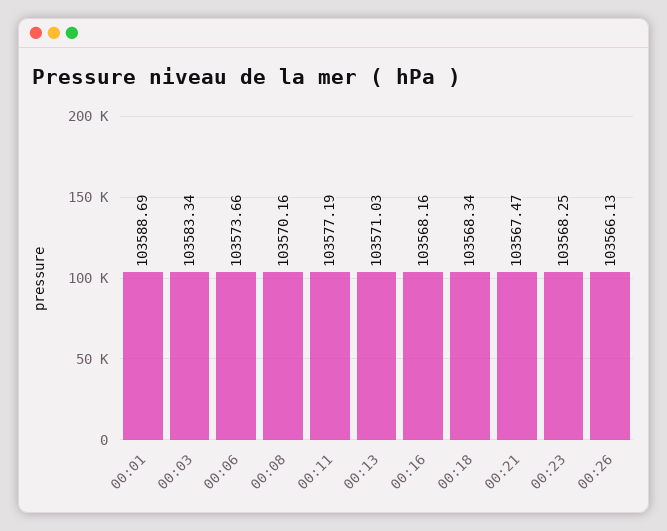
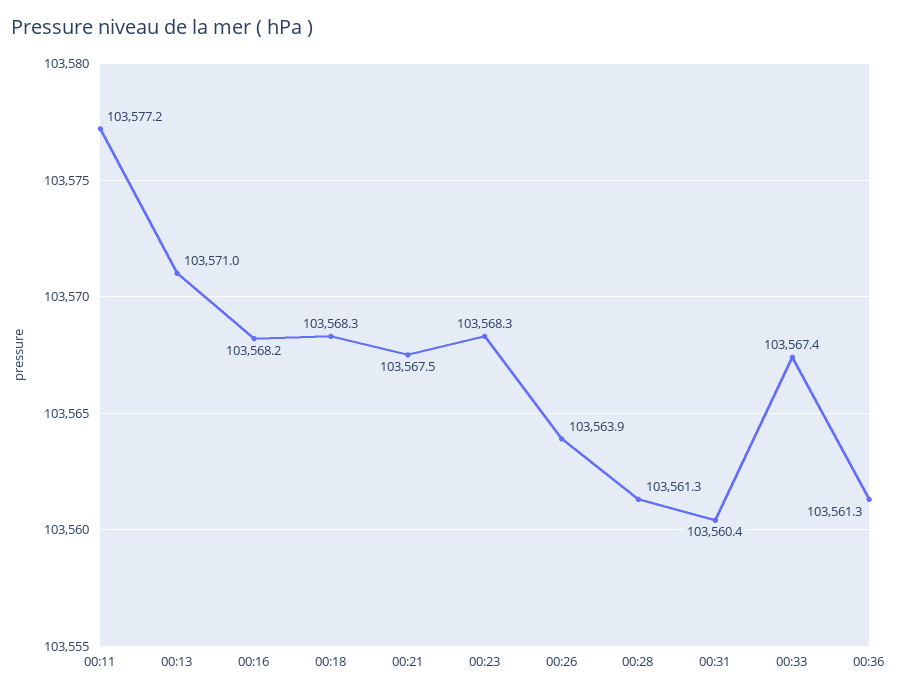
00:01: 103588.69 -> none
00:03: 103583.34 -> none
00:06: 103573.66 -> none
00:08: 103570.16 -> none
00:26: 103566.13 -> 103563.9
00:28: none -> 103561.3
00:31: none -> 103560.4
00:33: none -> 103567.4
00:36: none -> 103561.3

